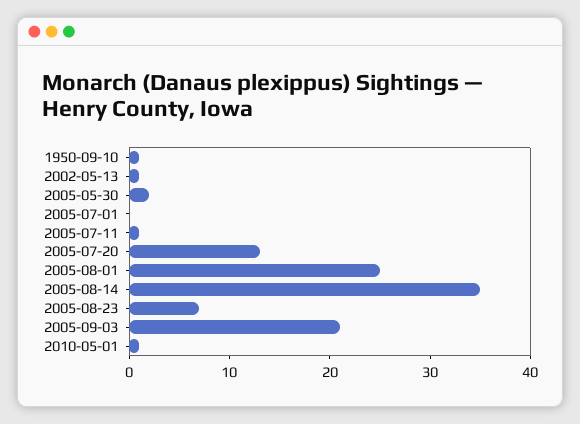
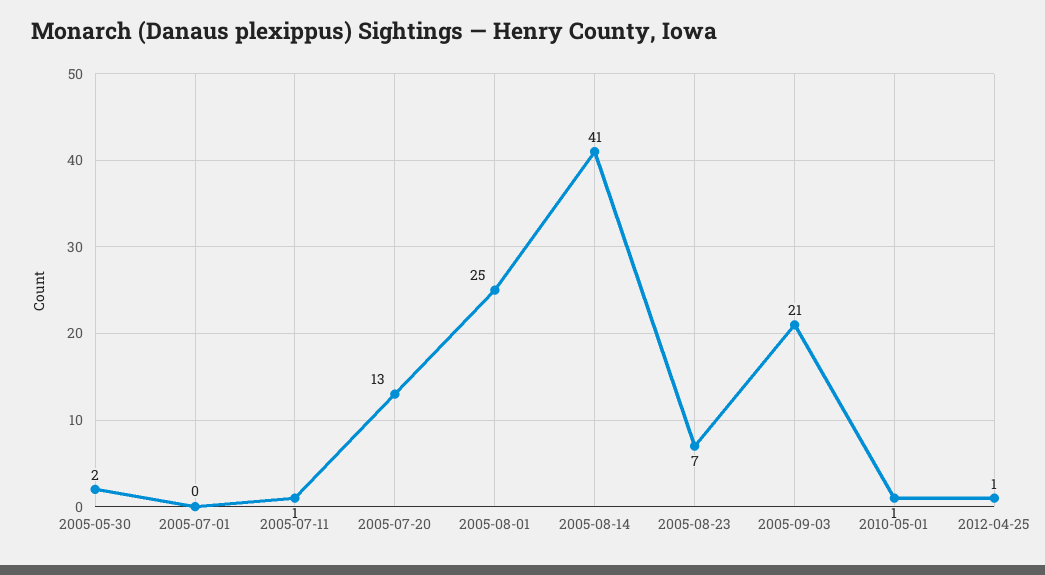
1950-09-10: 1 -> none
2002-05-13: 1 -> none
2005-08-14: 35 -> 41
2012-04-25: none -> 1

